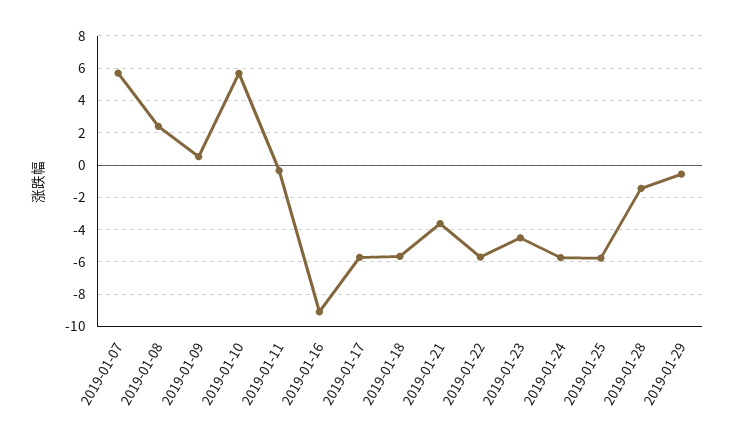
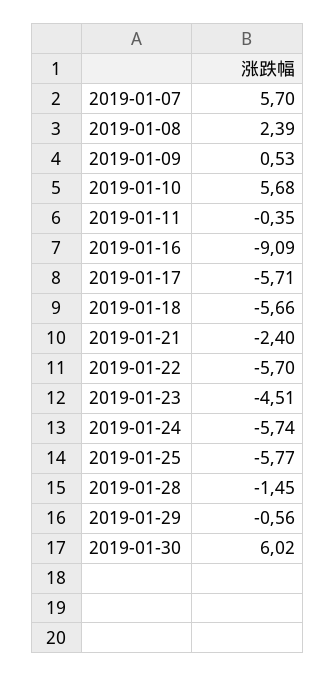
2019-01-21: -3.5 -> -2.4
2019-01-30: none -> 6.02

